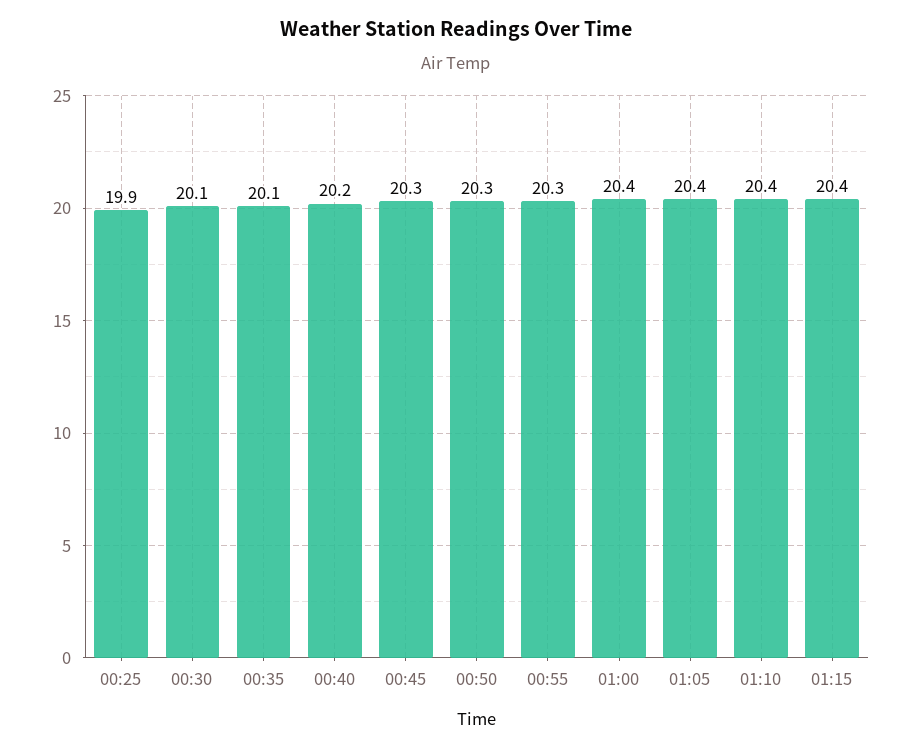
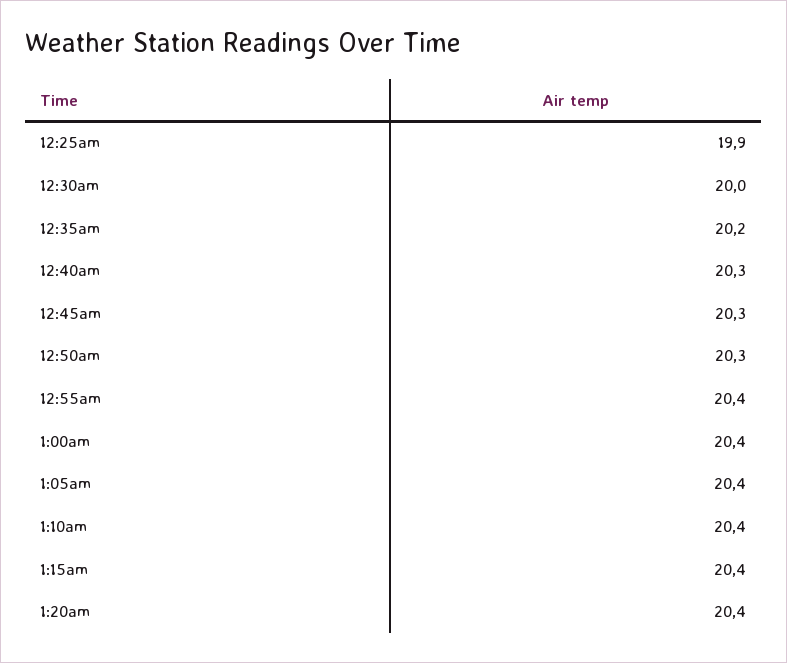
00:30: 20.1 -> 20
00:35: 20.1 -> 20.2
00:40: 20.2 -> 20.3
00:55: 20.3 -> 20.4
1:20am: none -> 20.4

